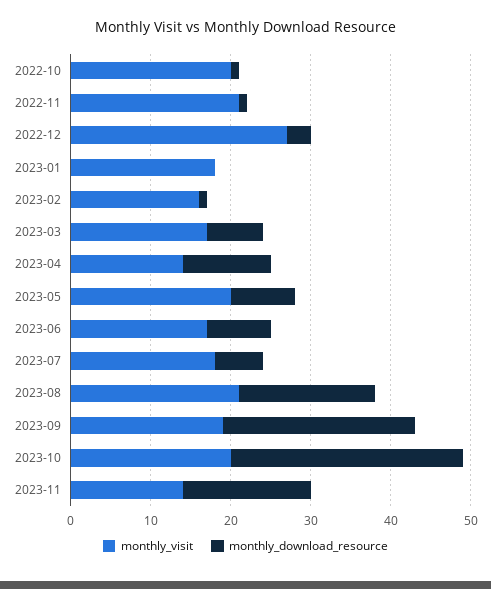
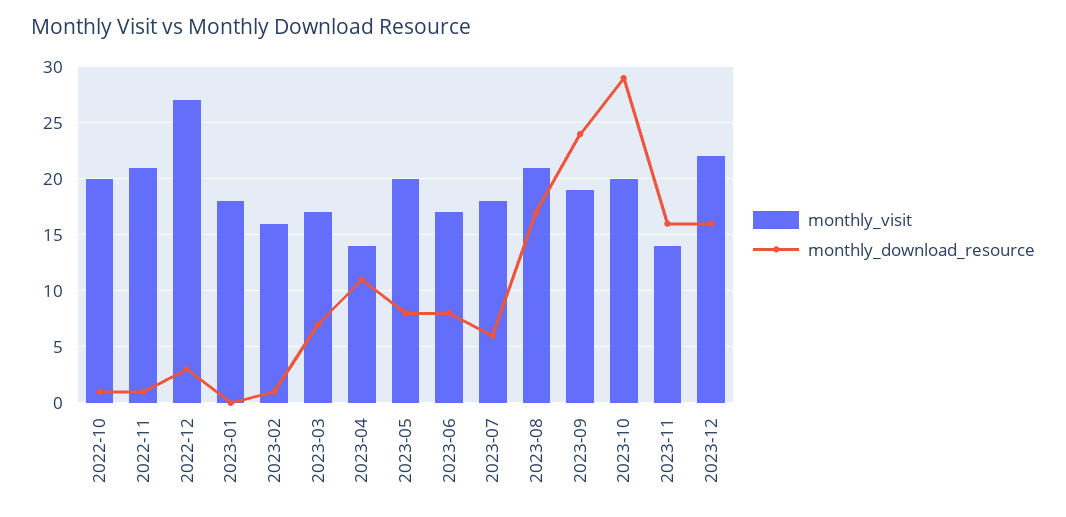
monthly_visit, 2023-12: none -> 22
monthly_download_resource, 2023-12: none -> 16

